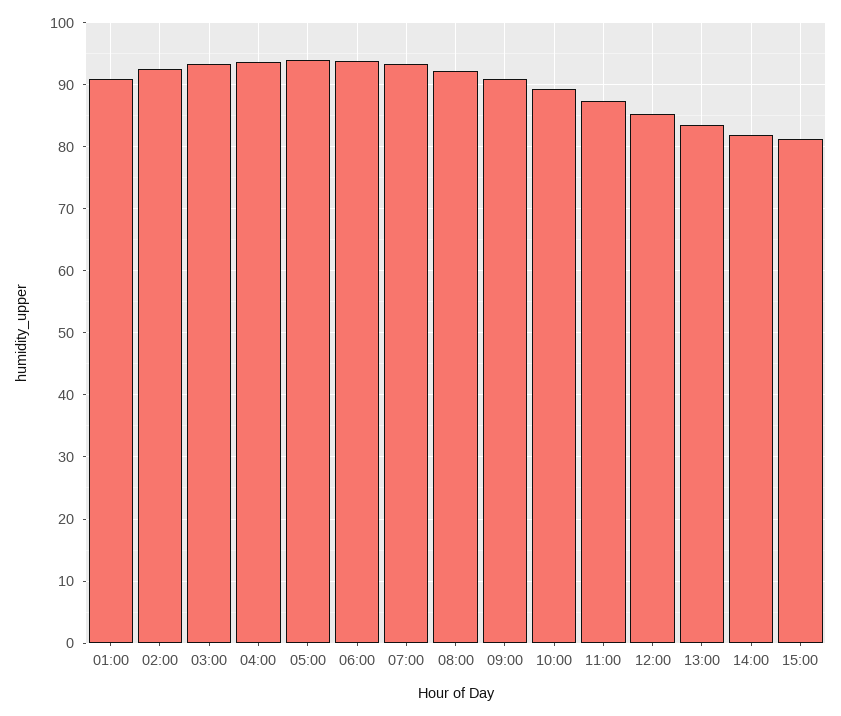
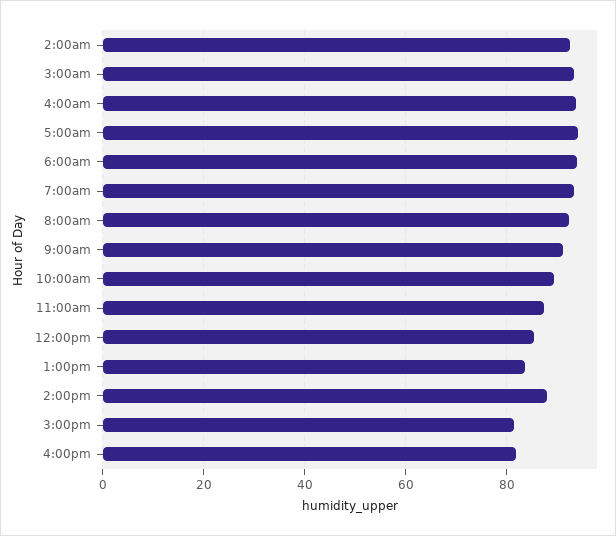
01:00: 91 -> none
14:00: 82 -> 88
4:00pm: none -> 82

